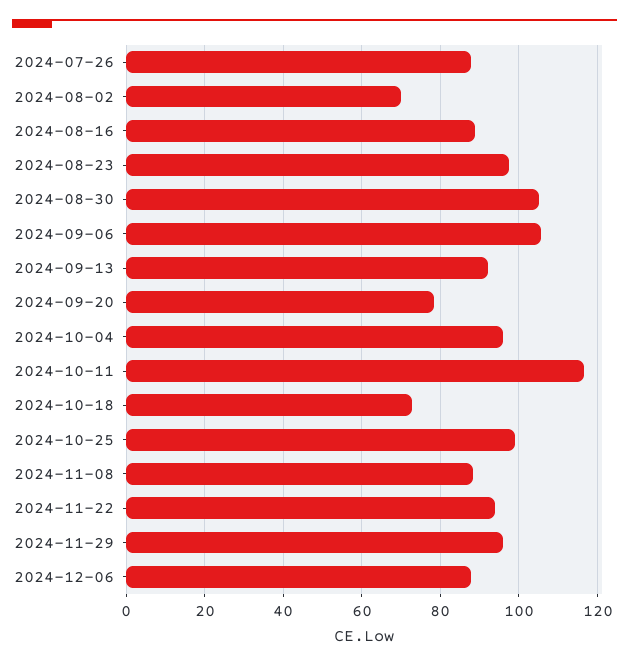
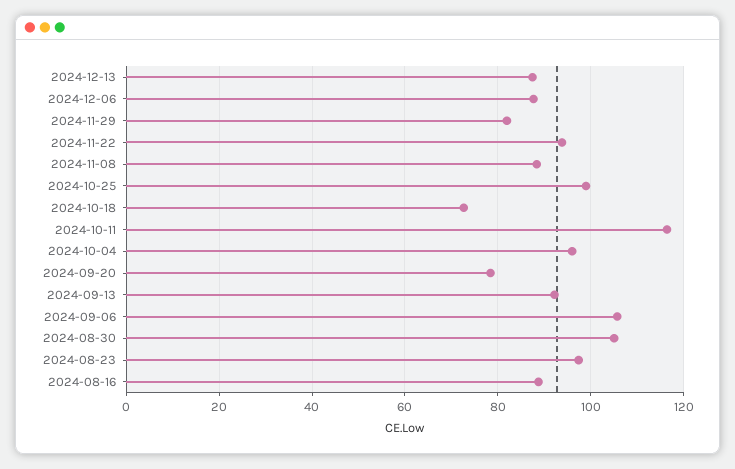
2024-07-26: 88 -> none
2024-08-02: 70 -> none
2024-11-29: 96 -> 82
2024-12-13: none -> 88

